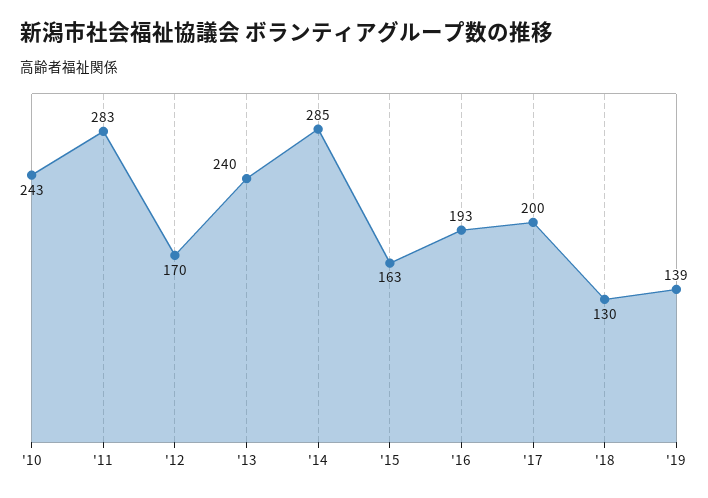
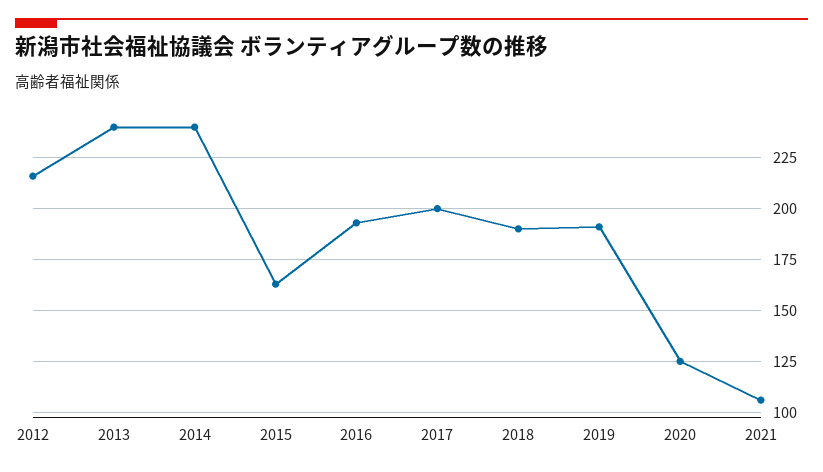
'10: 243 -> none
'11: 283 -> none
'12: 170 -> 215
'14: 285 -> 240
'18: 130 -> 190
'19: 139 -> 190
2020: none -> 125
2021: none -> 105

